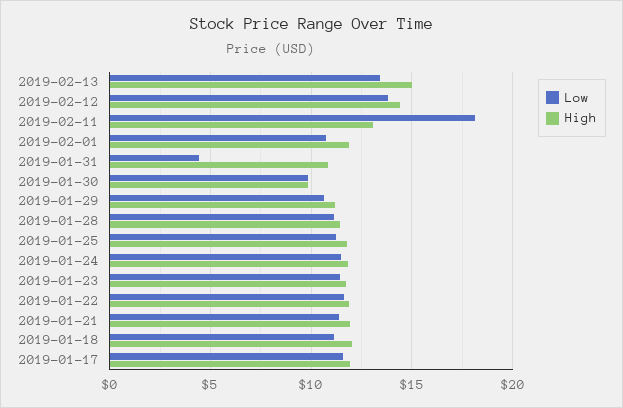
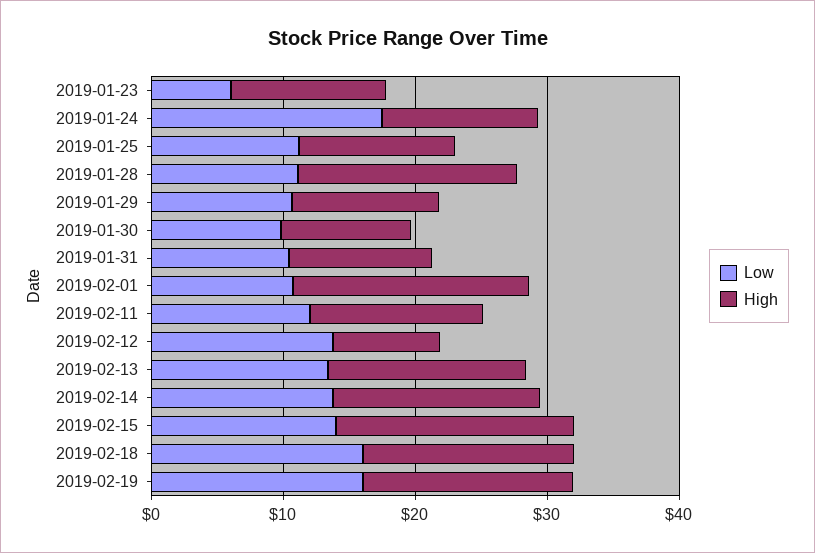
High, 2019-02-12: 14.5 -> 8
Low, 2019-02-11: 18 -> 12
High, 2019-02-01: 12 -> 18
Low, 2019-01-31: 4.5 -> 10
High, 2019-01-28: 11.5 -> 16
Low, 2019-01-24: 11.5 -> 18
Low, 2019-01-23: 11.5 -> 6
Low, 2019-01-22: 11.5 -> none
High, 2019-01-22: 12 -> none
Low, 2019-01-21: 11.5 -> none
High, 2019-01-21: 12 -> none
Low, 2019-01-18: 11 -> none
High, 2019-01-18: 12 -> none
Low, 2019-01-17: 11.5 -> none
High, 2019-01-17: 12 -> none
Low, 2019-02-14: none -> 14
High, 2019-02-14: none -> 16
Low, 2019-02-15: none -> 14
High, 2019-02-15: none -> 18
Low, 2019-02-18: none -> 16
High, 2019-02-18: none -> 16
Low, 2019-02-19: none -> 16
High, 2019-02-19: none -> 16

